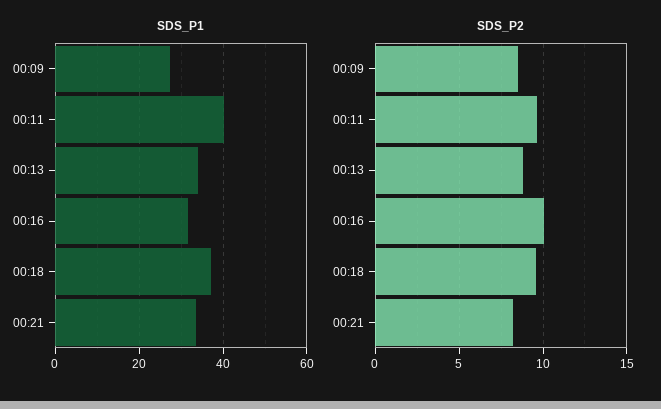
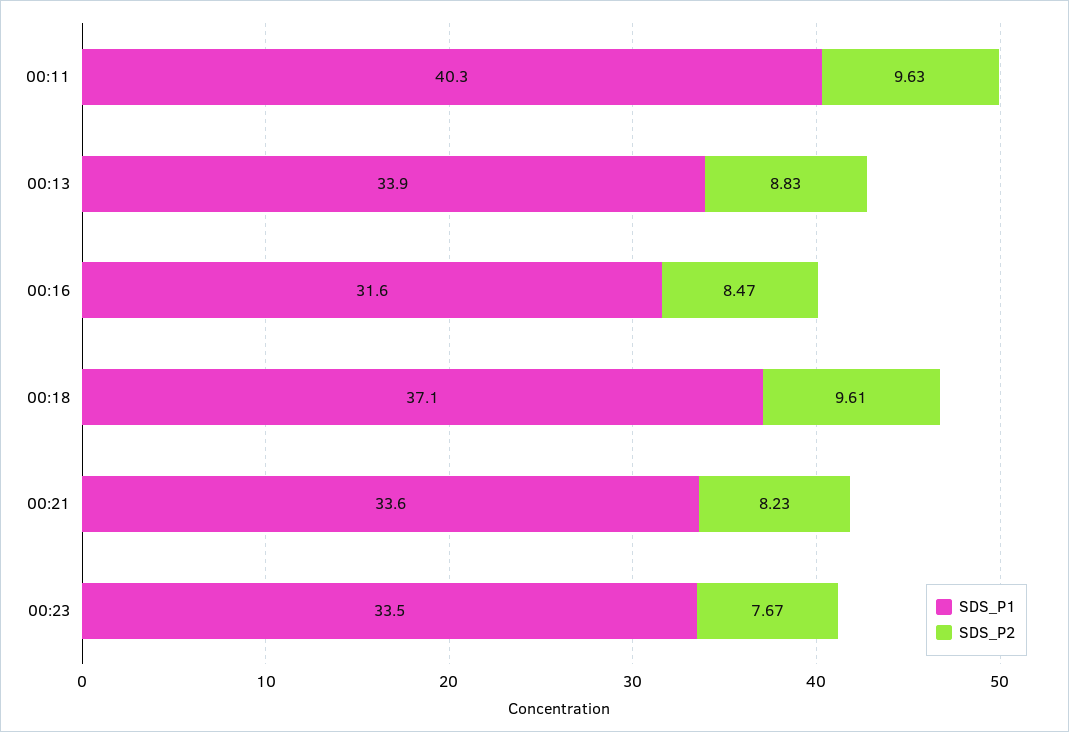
SDS_P1, 00:09: 28 -> none
SDS_P2, 00:09: 8.5 -> none
SDS_P2, 00:16: 10 -> 8.47
SDS_P1, 00:23: none -> 33.5
SDS_P2, 00:23: none -> 7.67

